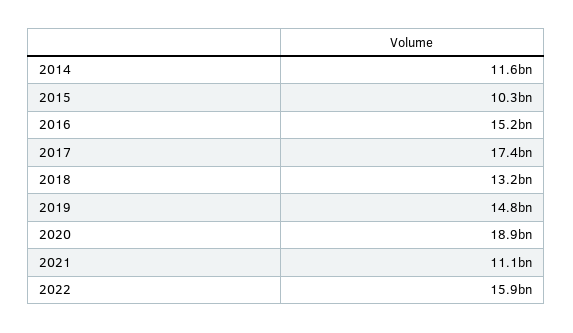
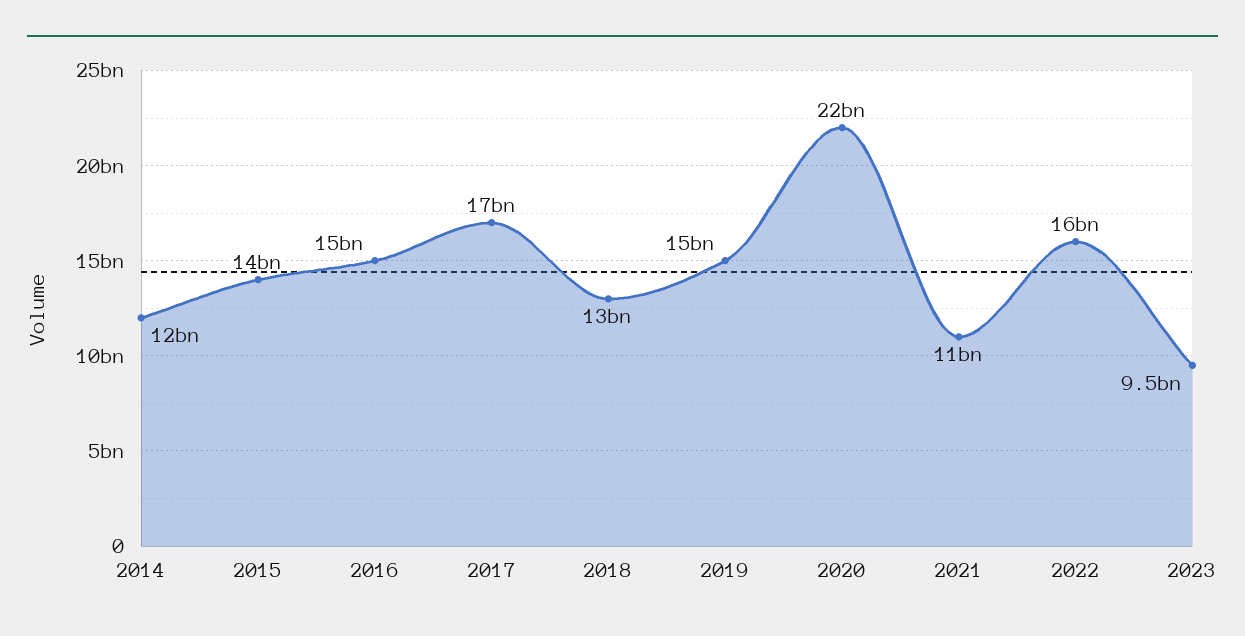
2015: 10300000000 -> 14000000000
2020: 18900000000 -> 22000000000
2023: none -> 9500000000

